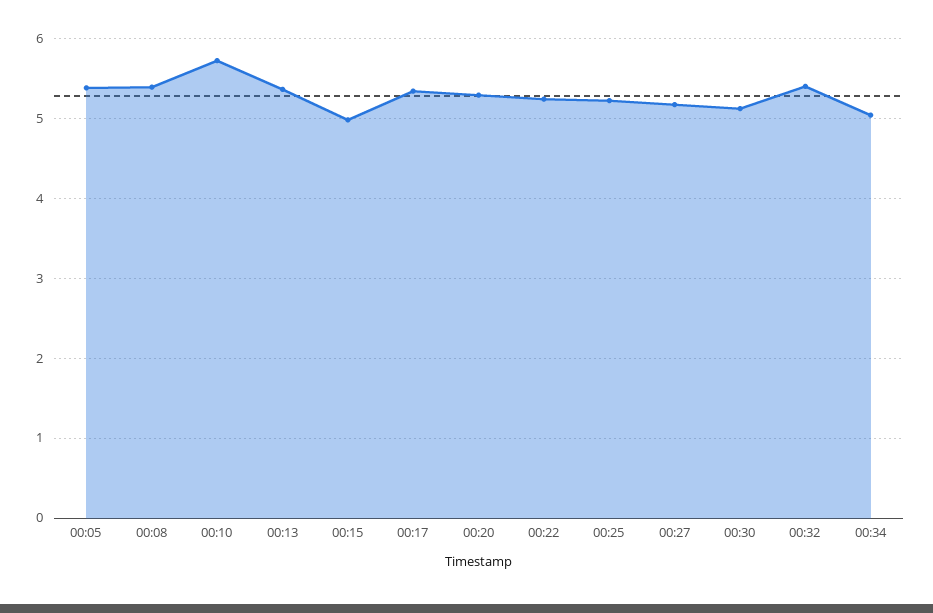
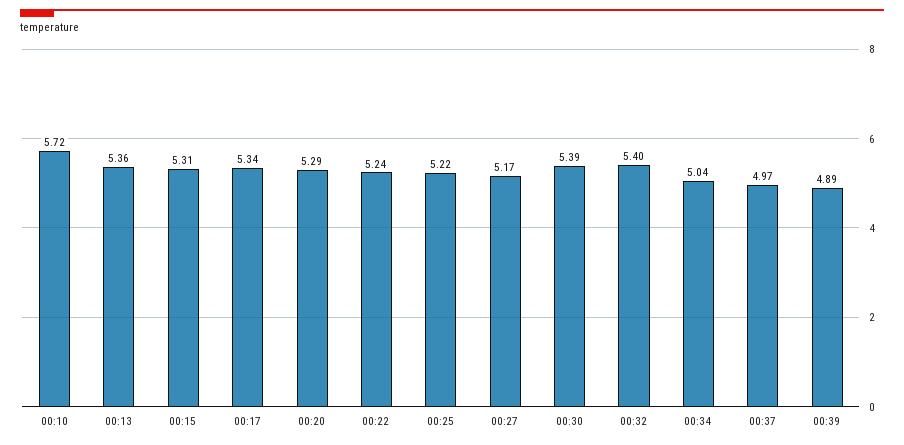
00:05: 5.4 -> none
00:08: 5.4 -> none
00:15: 5 -> 5.31
00:30: 5.1 -> 5.39
00:37: none -> 4.97
00:39: none -> 4.89

